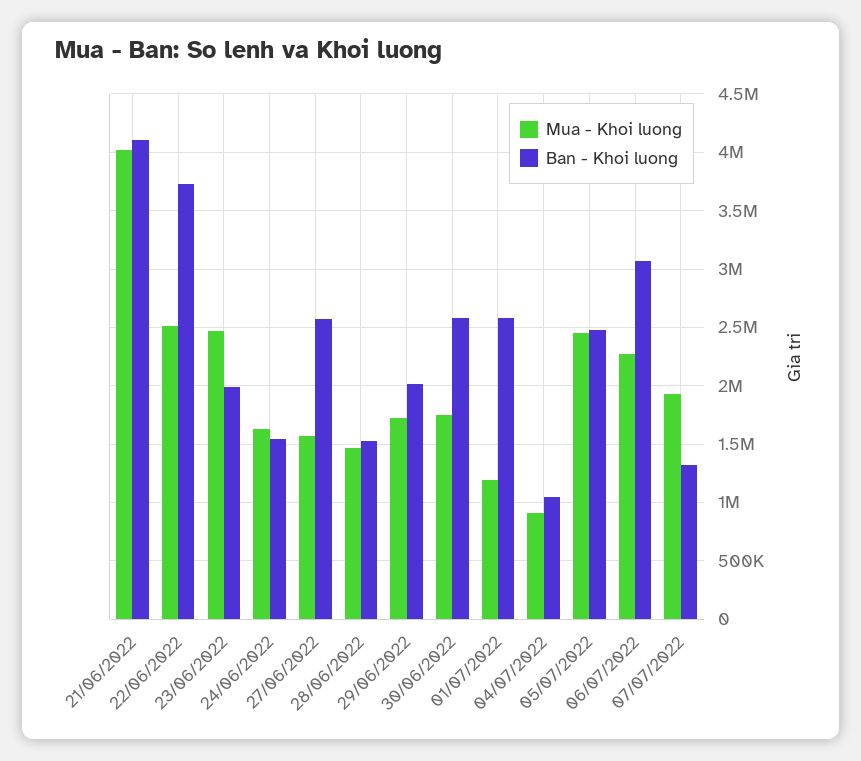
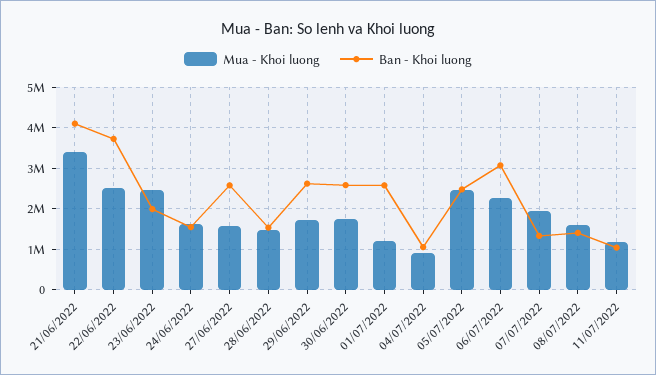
Mua - Khoi luong, 21/06/2022: 4000000 -> 3400000
Ban - Khoi luong, 29/06/2022: 2000000 -> 2600000
Mua - Khoi luong, 08/07/2022: none -> 1600000
Ban - Khoi luong, 08/07/2022: none -> 1400000
Mua - Khoi luong, 11/07/2022: none -> 1200000
Ban - Khoi luong, 11/07/2022: none -> 1000000

